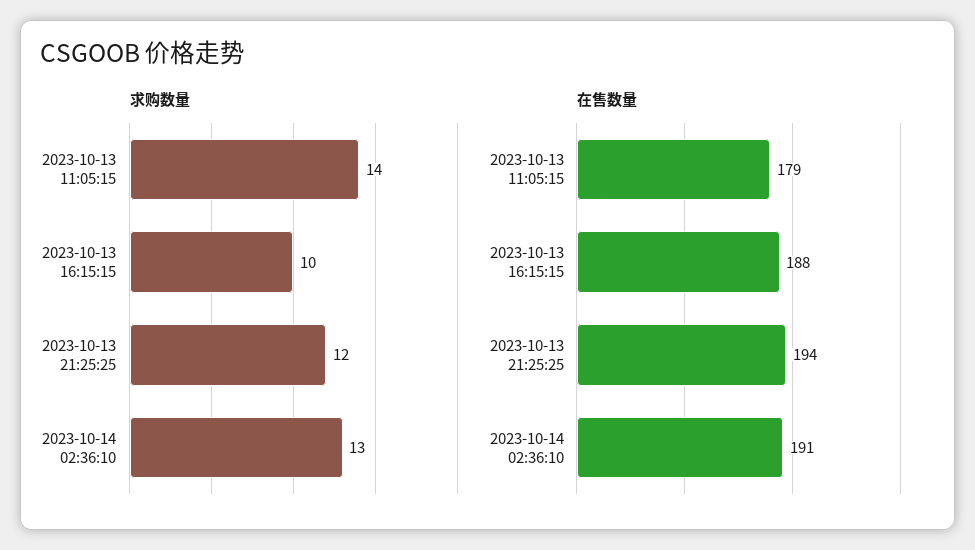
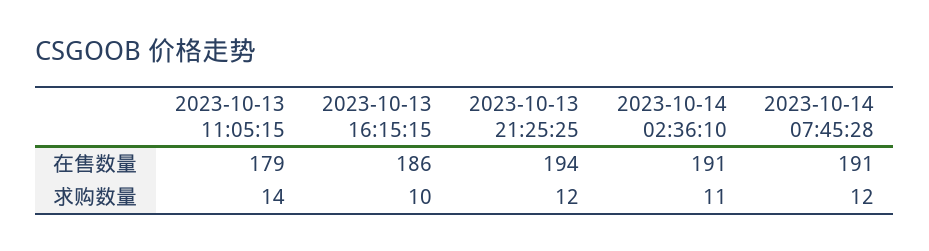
求购数量, 2023-10-14 02:36:10: 13 -> 11
在售数量, 2023-10-13 16:15:15: 188 -> 186
在售数量, 2023-10-14 07:45:28: none -> 191
求购数量, 2023-10-14 07:45:28: none -> 12

